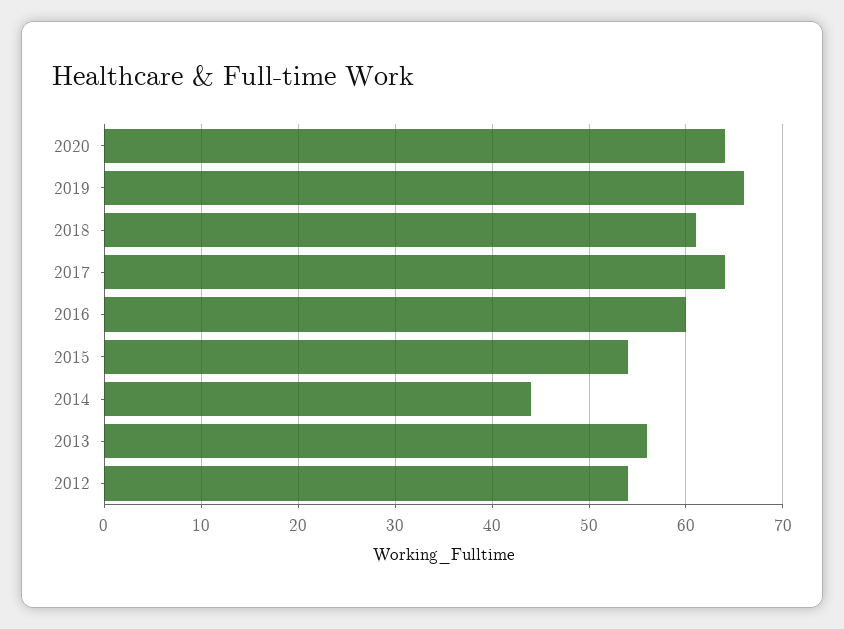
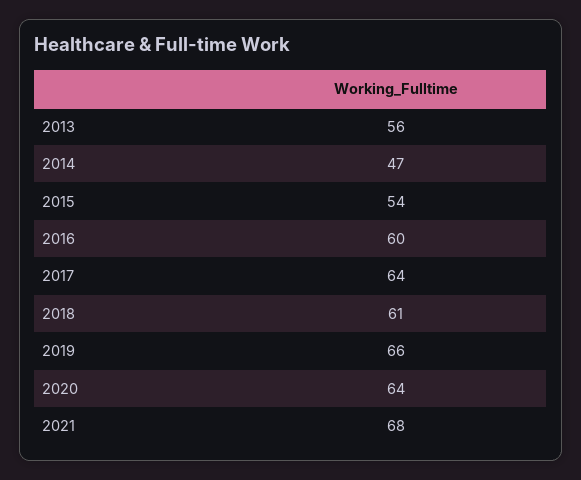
2014: 44 -> 47
2012: 54 -> none
2021: none -> 68

